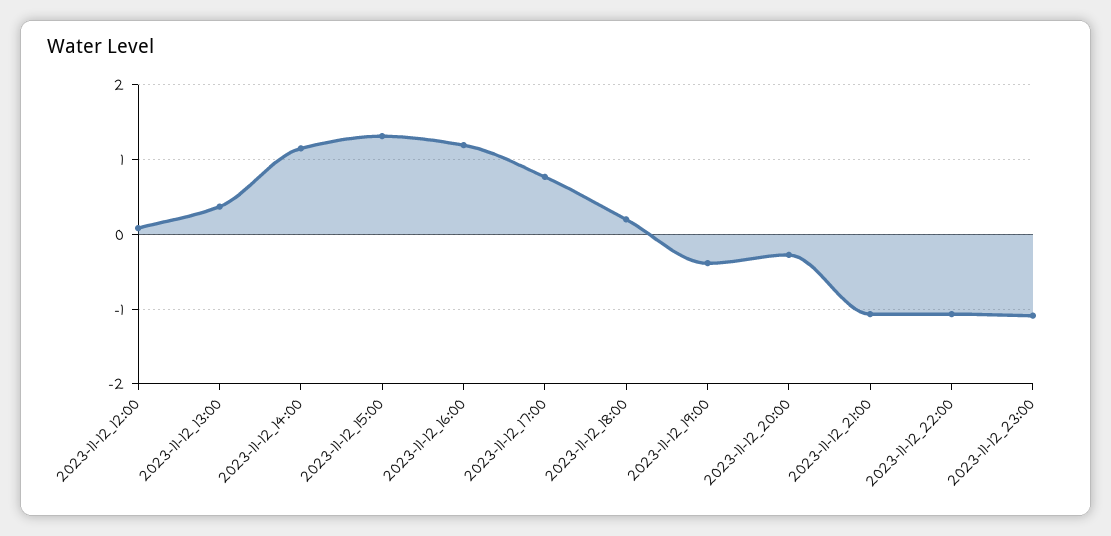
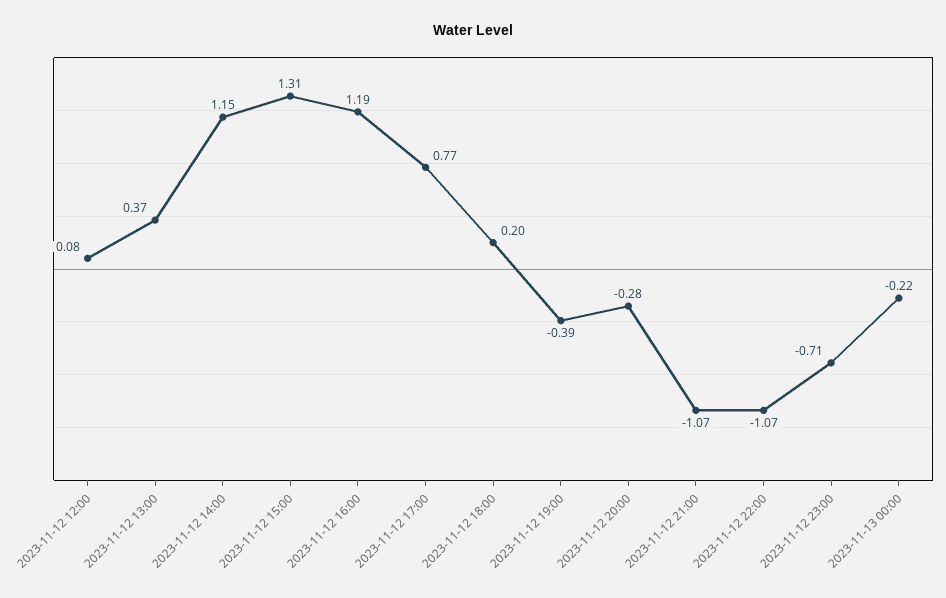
2023-11-12_23:00: -1.1 -> -0.71
2023-11-13 00:00: none -> -0.22

